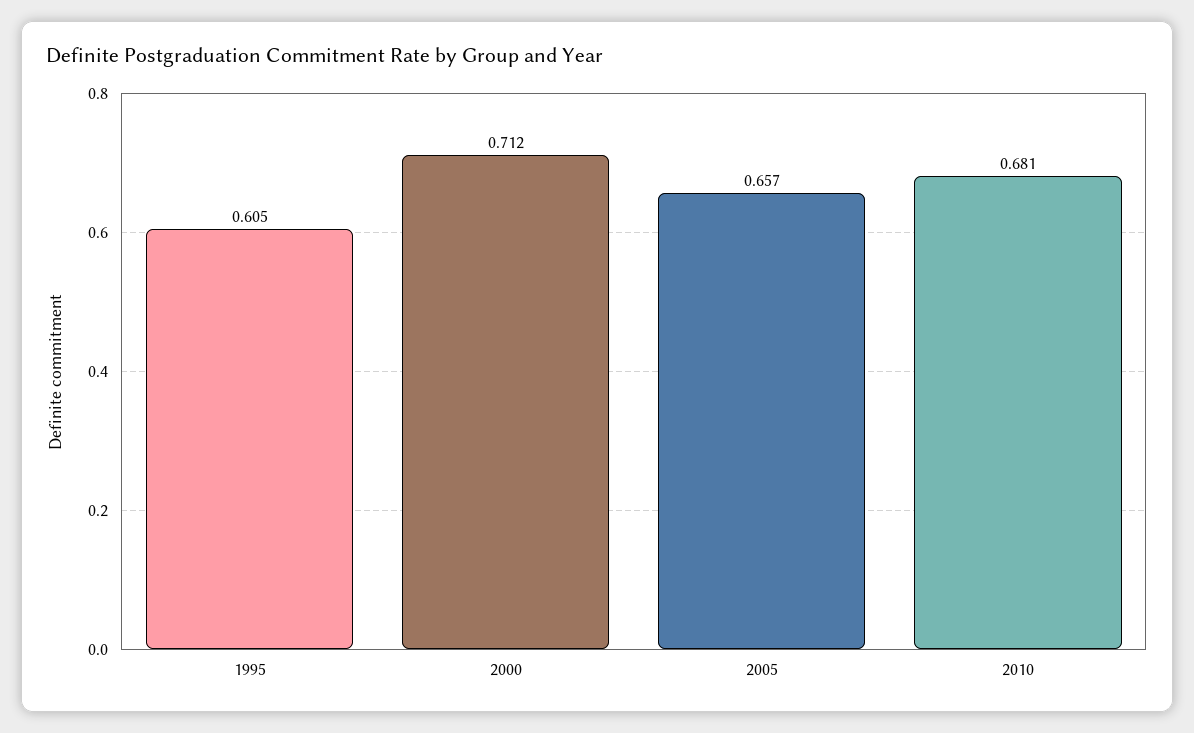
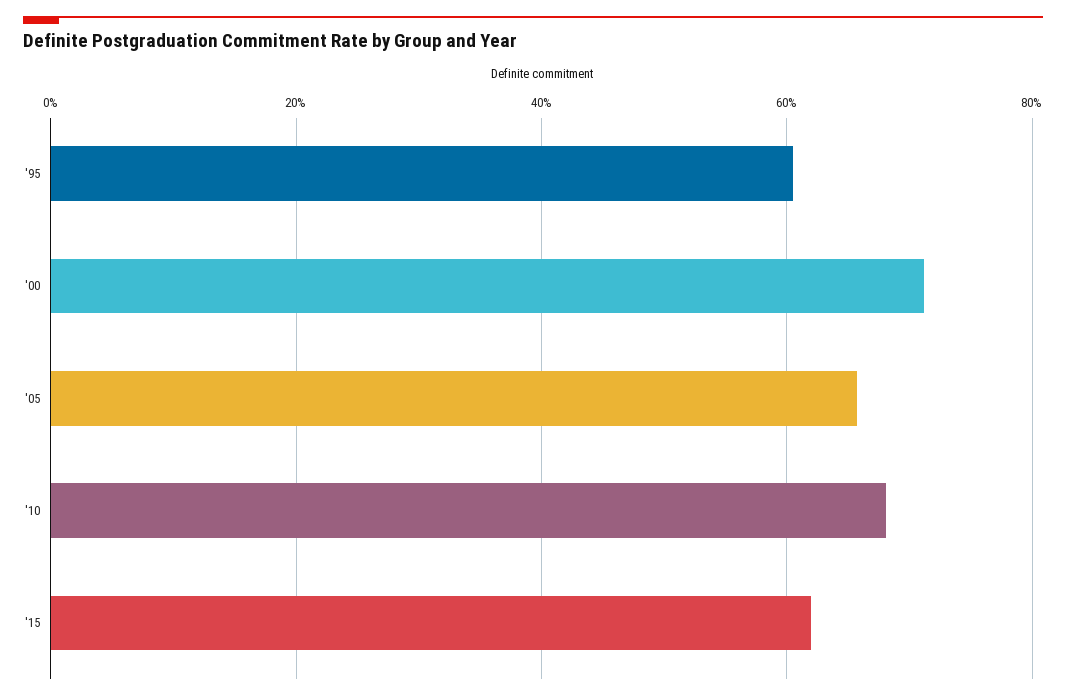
'15: none -> 0.62

